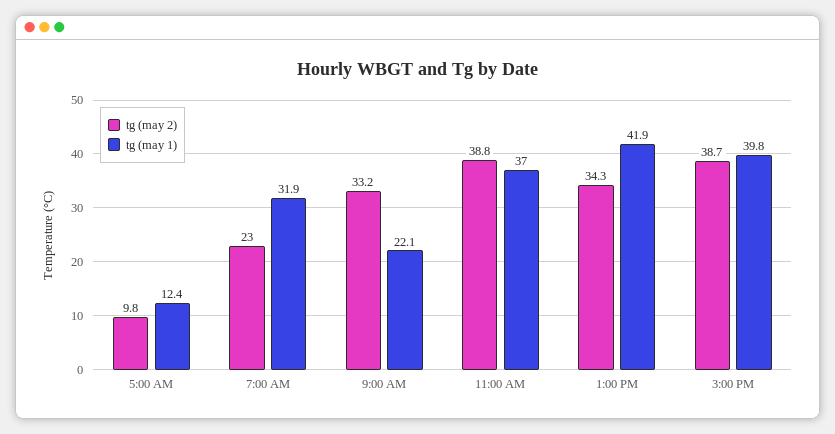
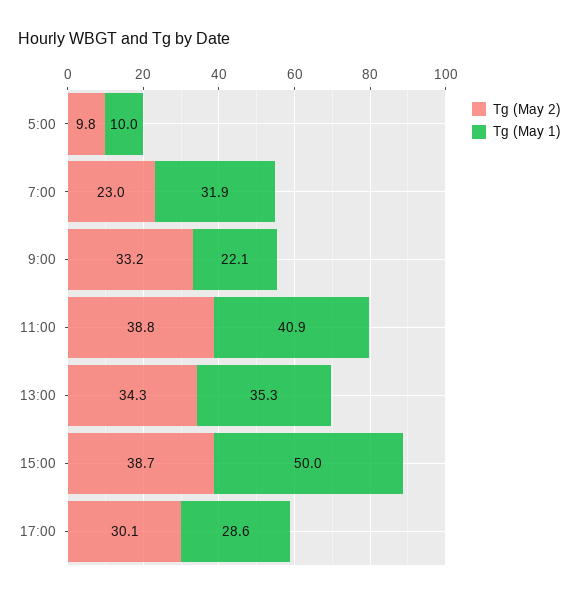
tg (may 1), 5:00 AM: 12.4 -> 10
tg (may 1), 11:00 AM: 37 -> 40.9
tg (may 1), 1:00 PM: 41.9 -> 35.3
tg (may 1), 3:00 PM: 39.8 -> 50
tg (may 2), 17:00: none -> 30.1
tg (may 1), 17:00: none -> 28.6

